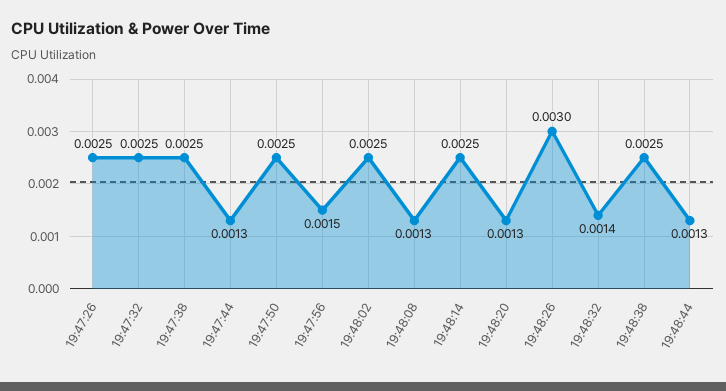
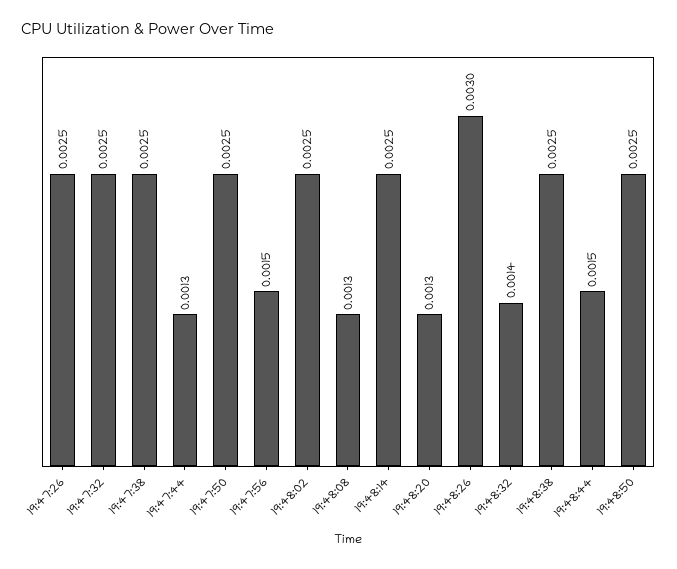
19:48:44: 0.0013 -> 0.0015
19:48:50: none -> 0.0025

